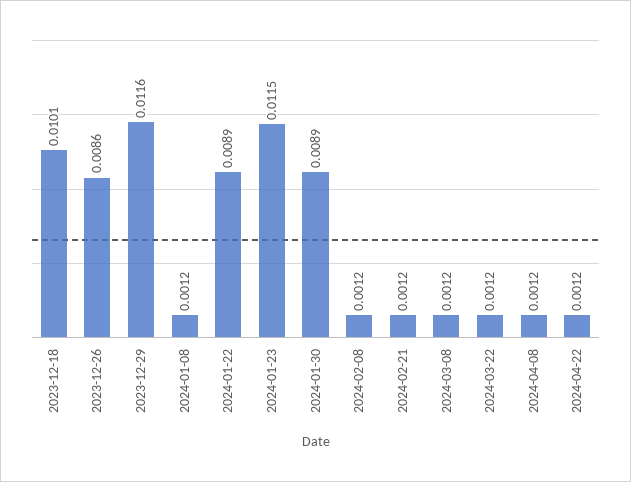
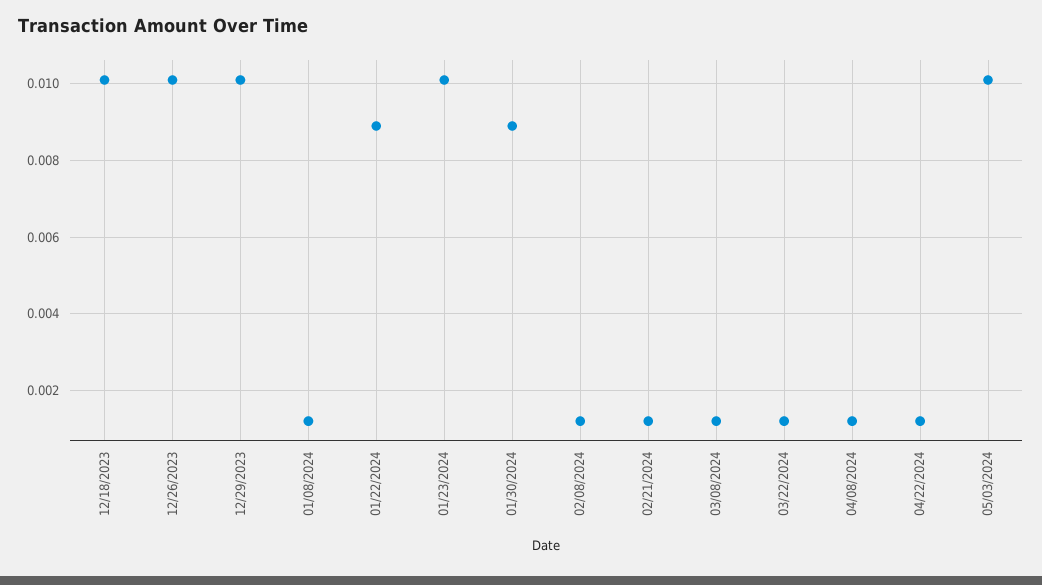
2023-12-26: 0.0086 -> 0.01
2023-12-29: 0.0116 -> 0.01
2024-01-23: 0.0115 -> 0.01
05/03/2024: none -> 0.01

